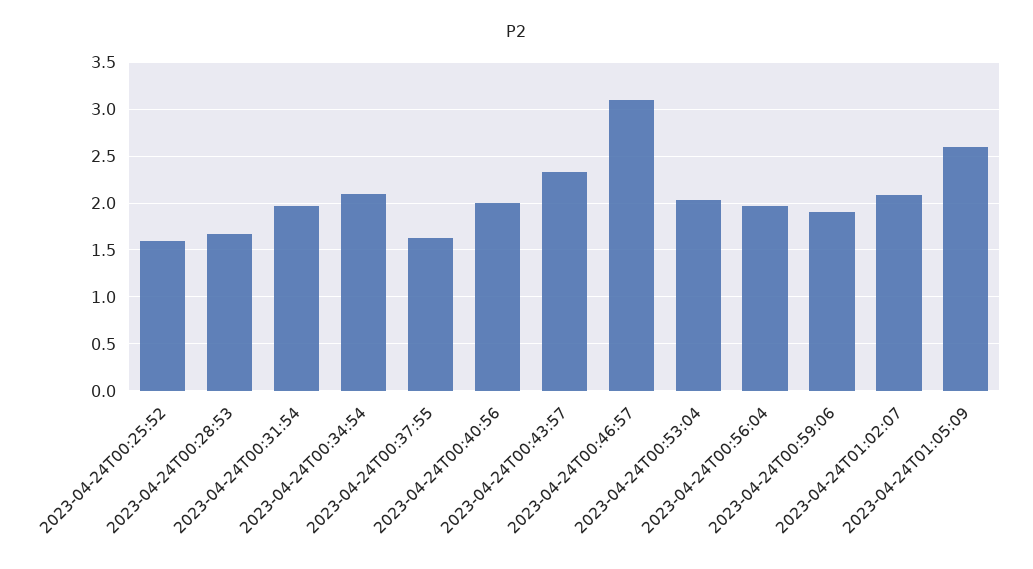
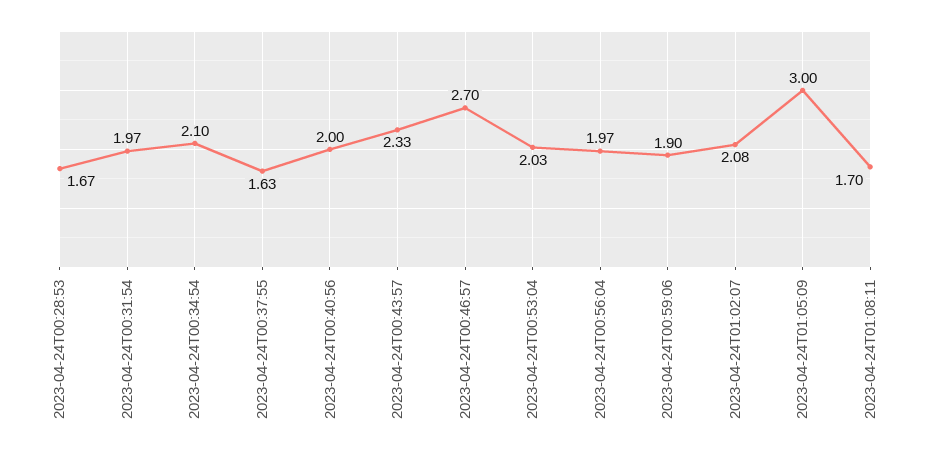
2023-04-24T00:25:52: 1.6 -> none
2023-04-24T00:46:57: 3.1 -> 2.7
2023-04-24T01:05:09: 2.6 -> 3
2023-04-24T01:08:11: none -> 1.7

